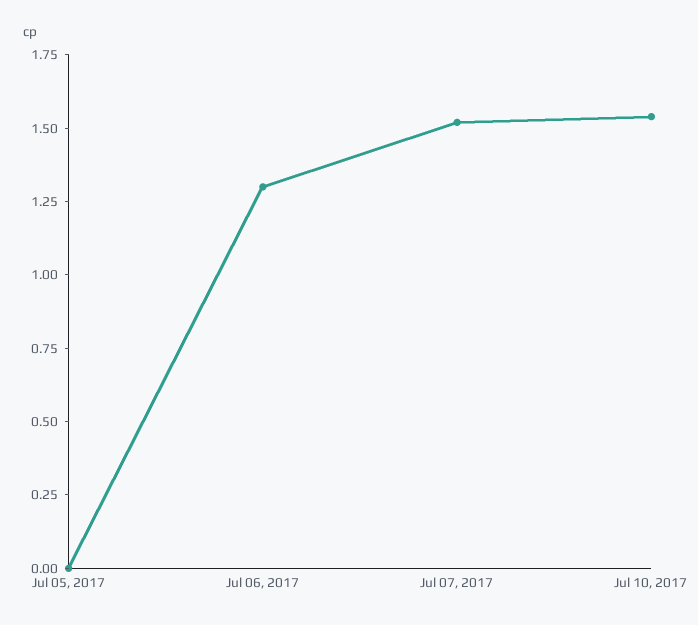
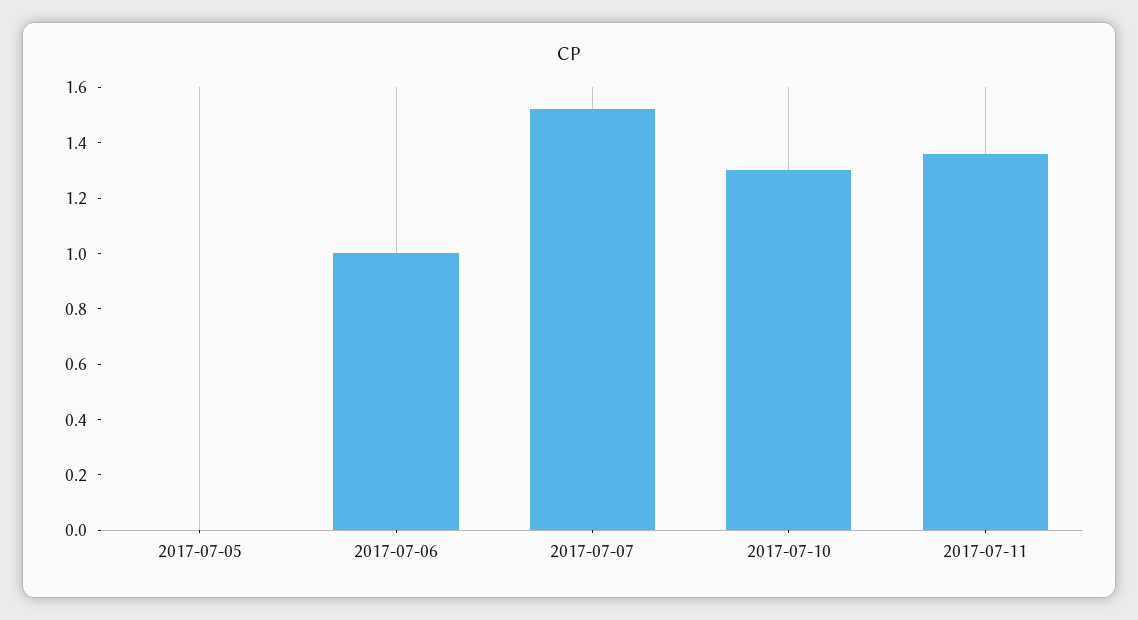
Jul 06, 2017: 1.3 -> 1
Jul 10, 2017: 1.55 -> 1.3
2017-07-11: none -> 1.35

